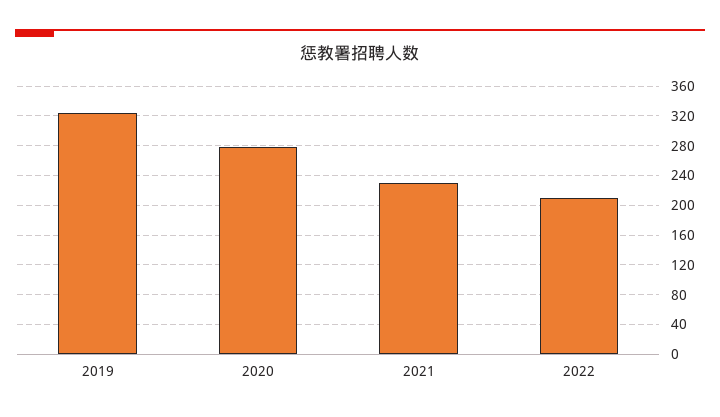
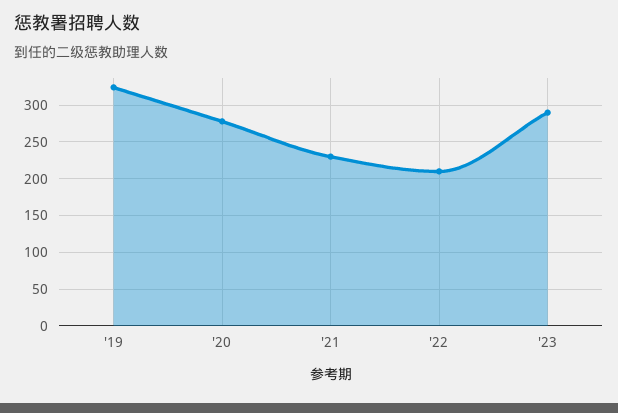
'23: none -> 290

